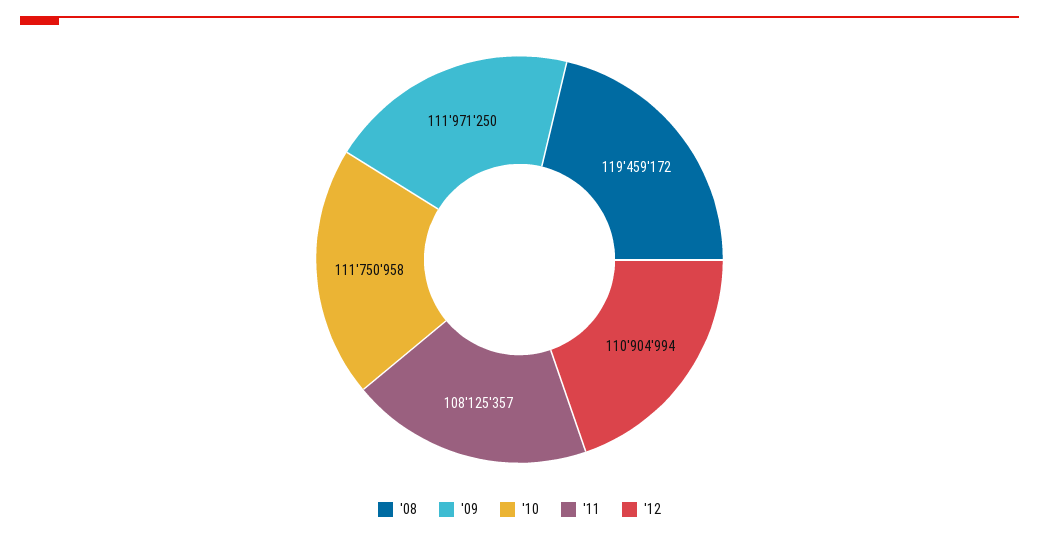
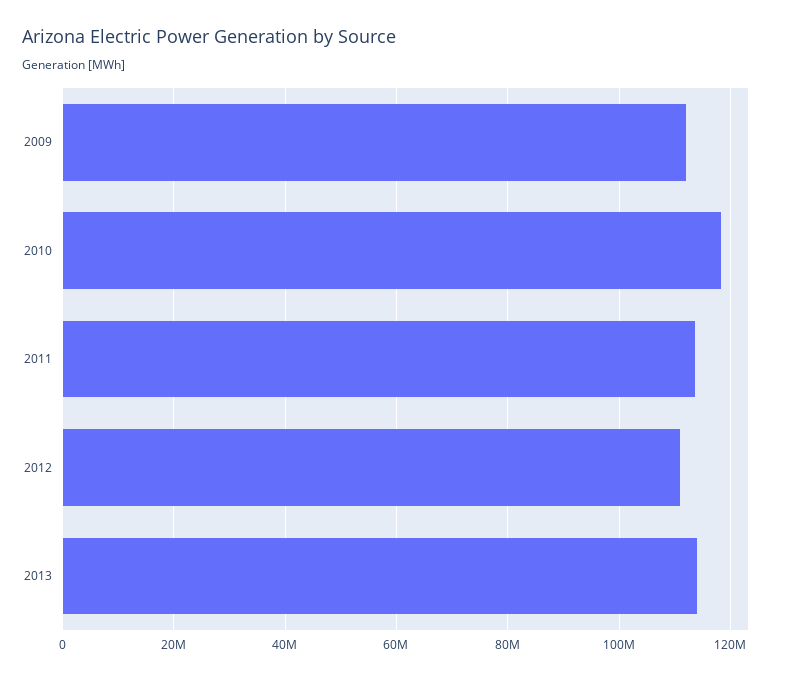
'08: 119459172 -> none
'10: 111750958 -> 118000000
'11: 108125357 -> 114000000
2013: none -> 114000000

